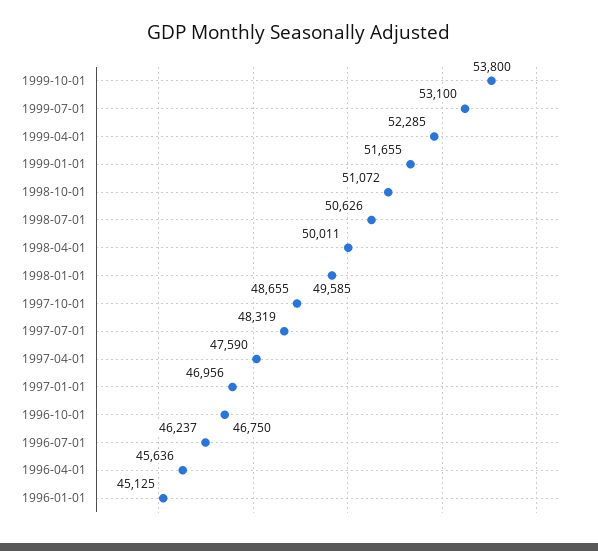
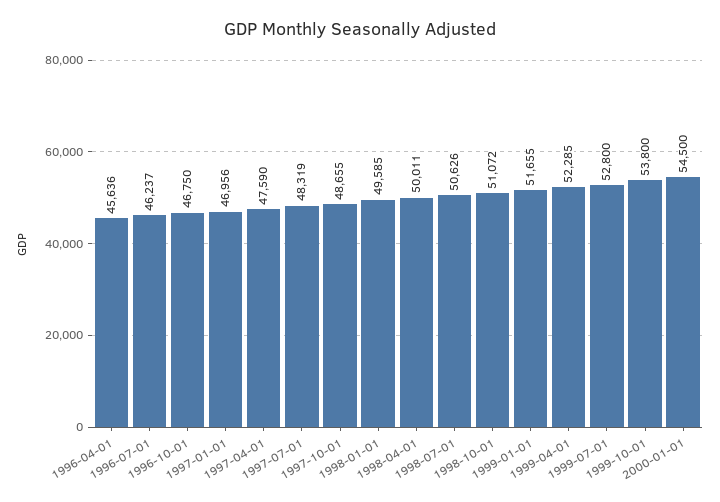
1999-07-01: 53100 -> 52800
1996-01-01: 45125 -> none
2000-01-01: none -> 54500

